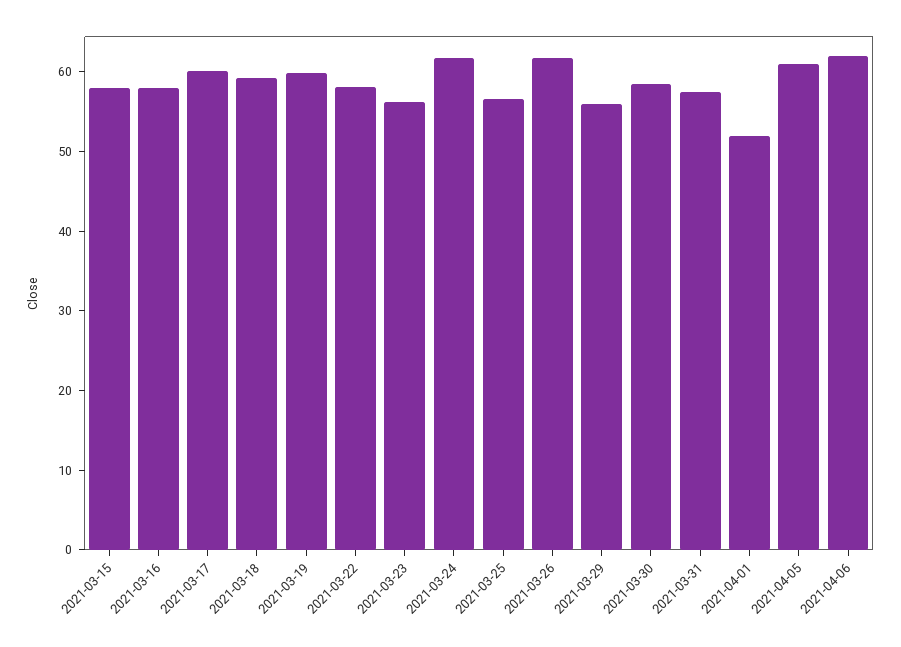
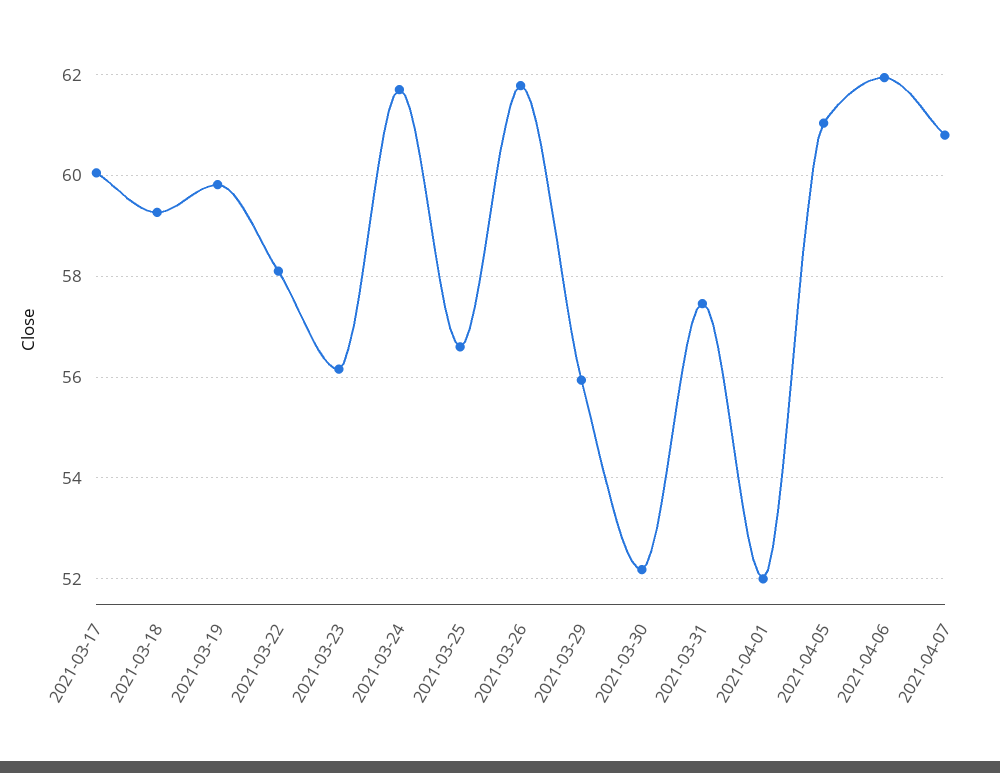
2021-03-15: 58 -> none
2021-03-16: 58 -> none
2021-03-30: 58 -> 52.2
2021-04-07: none -> 60.8

